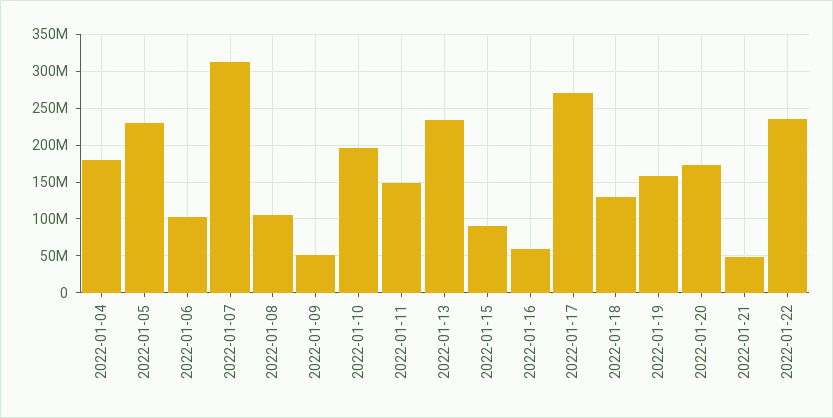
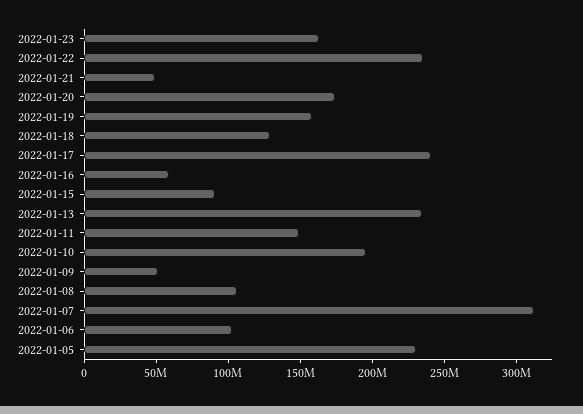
2022-01-04: 180000000 -> none
2022-01-17: 270000000 -> 240000000
2022-01-23: none -> 160000000

